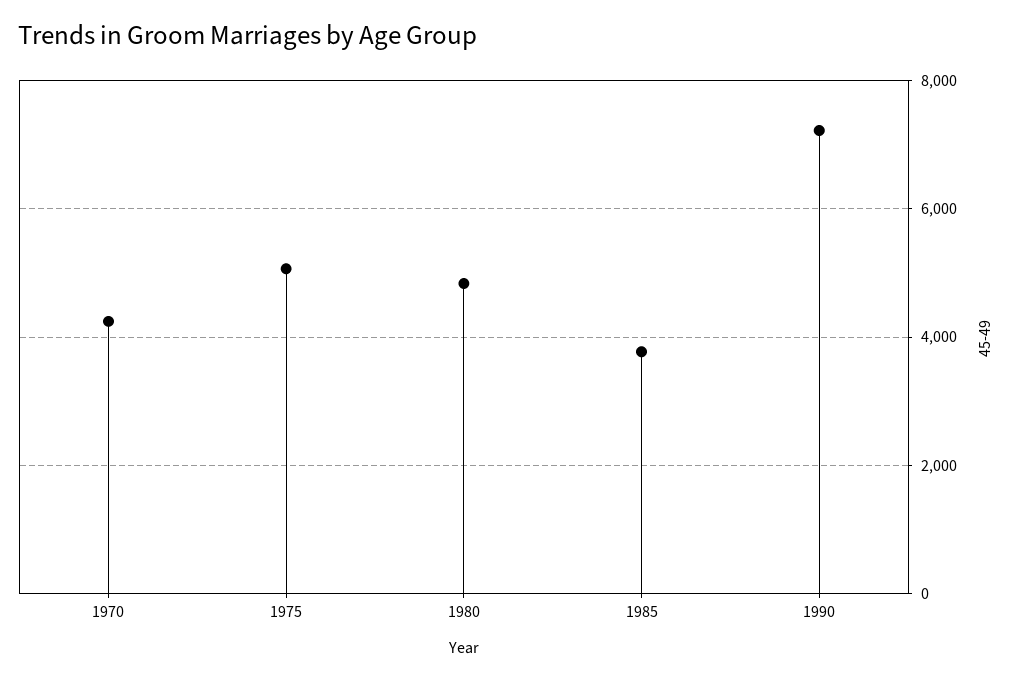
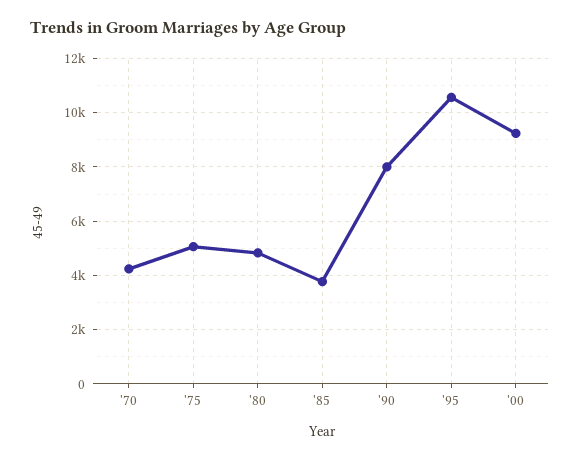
1990: 7200 -> 8000
'95: none -> 10500
'00: none -> 9250

